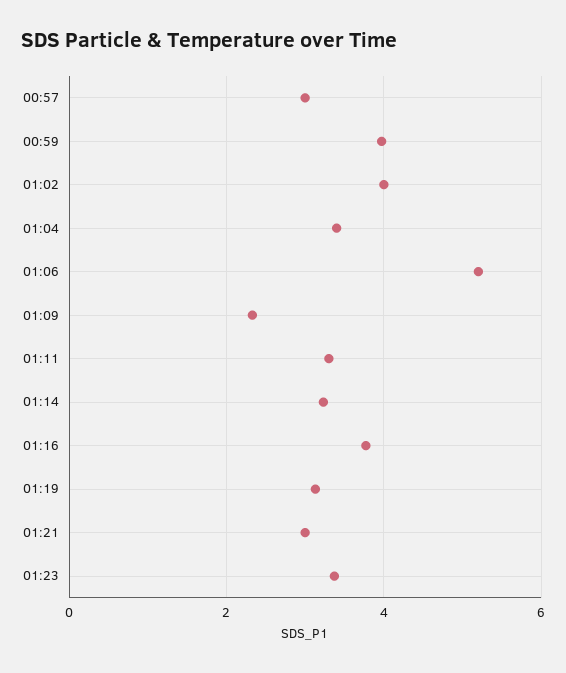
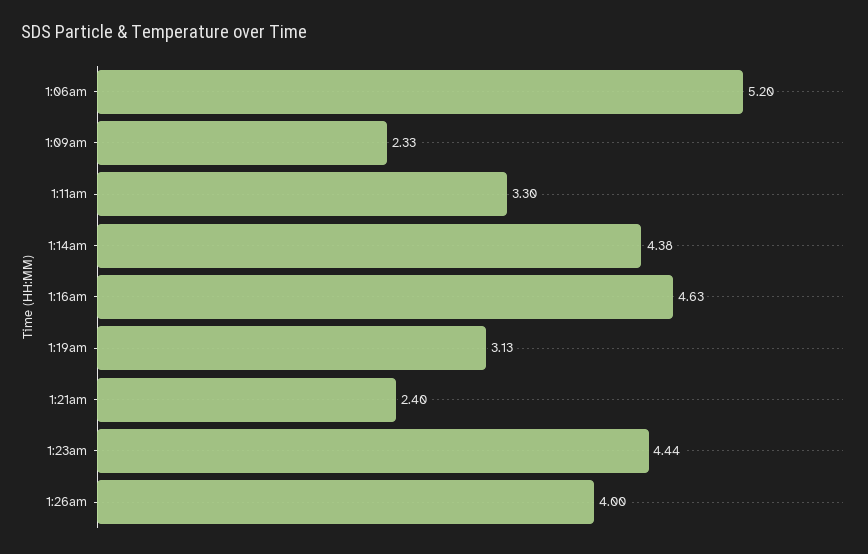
00:57: 3 -> none
00:59: 4 -> none
01:02: 4 -> none
01:04: 3.4 -> none
01:14: 3.2 -> 4.38
01:16: 3.8 -> 4.63
01:21: 3 -> 2.4
01:23: 3.4 -> 4.44
1:26am: none -> 4

